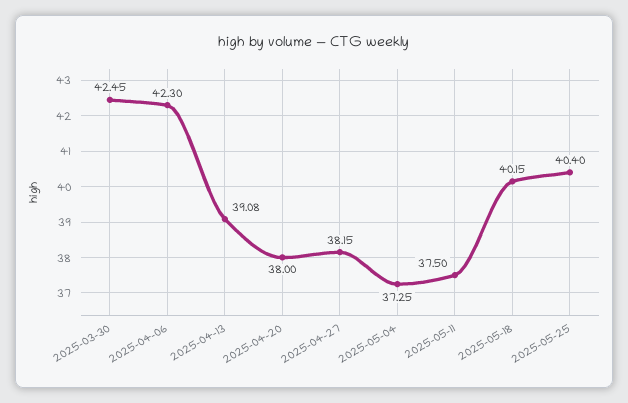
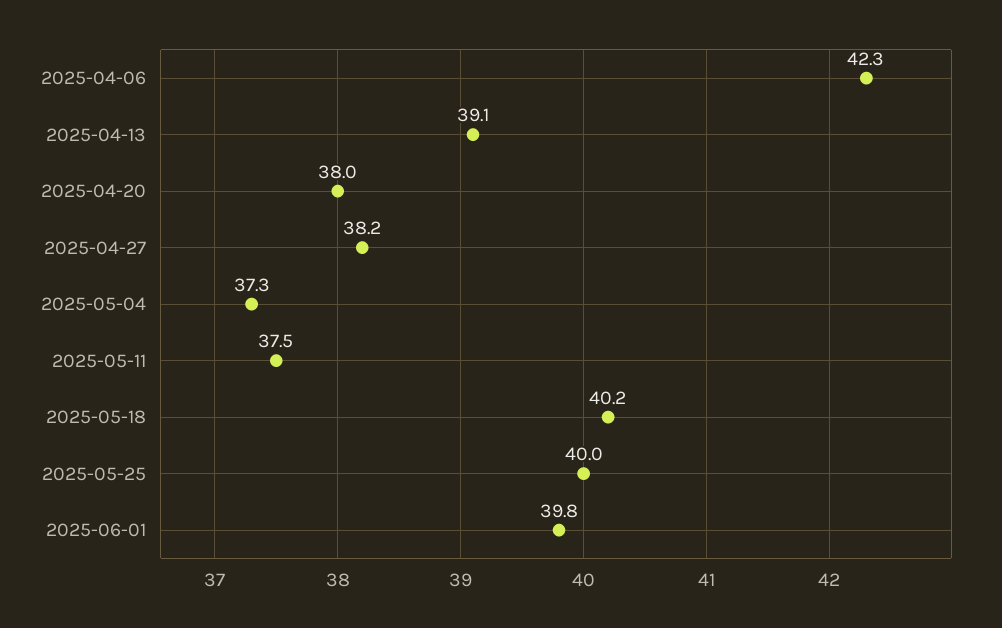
2025-03-30: 42.45 -> none
2025-05-25: 40.4 -> 40
2025-06-01: none -> 39.8

